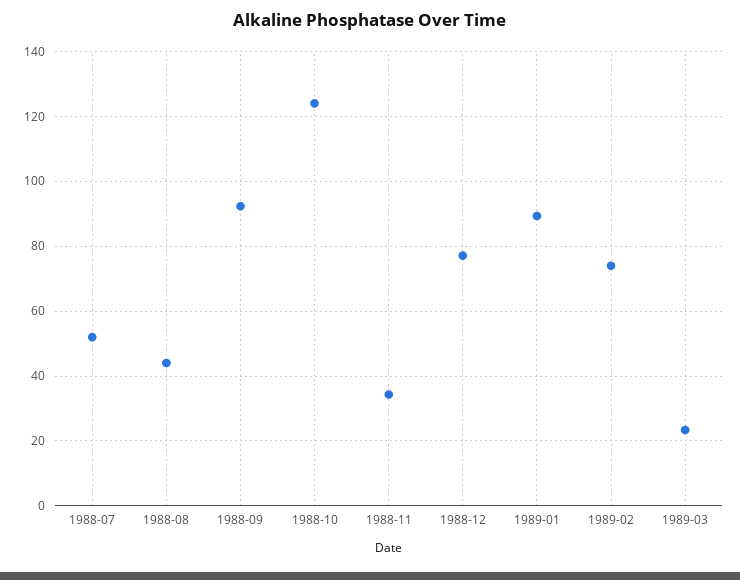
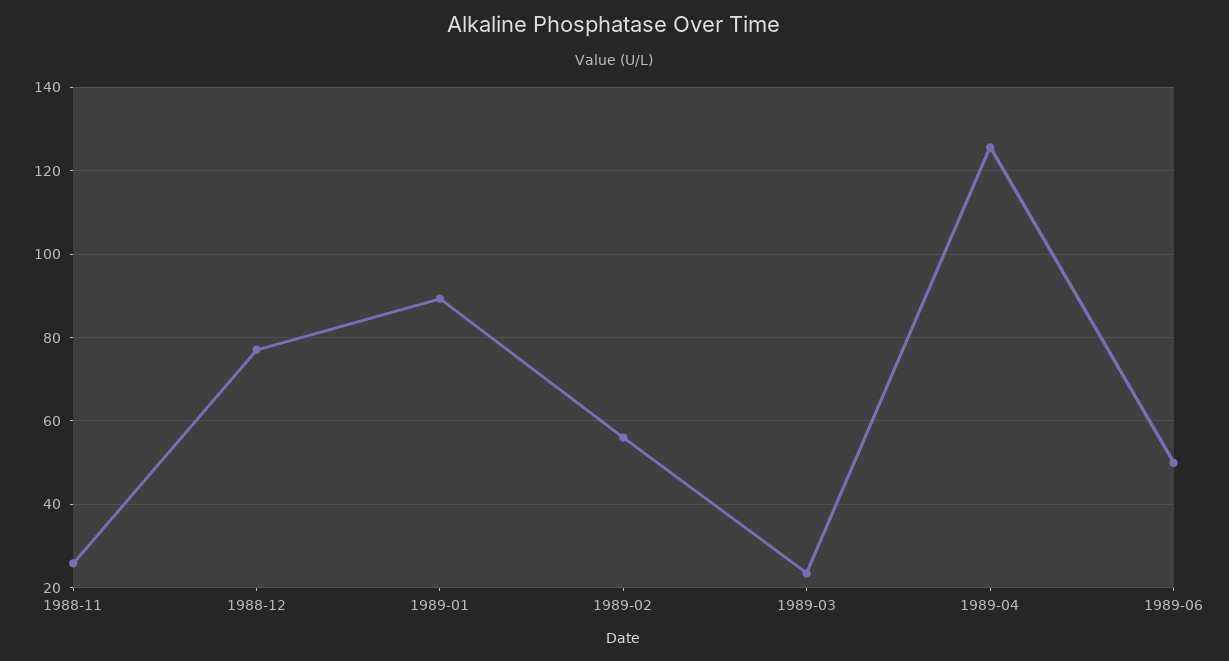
1988-07: 52 -> none
1988-08: 44 -> none
1988-09: 92 -> none
1988-10: 124 -> none
1988-11: 34 -> 26
1989-02: 74 -> 56
1989-04: none -> 126
1989-06: none -> 50

